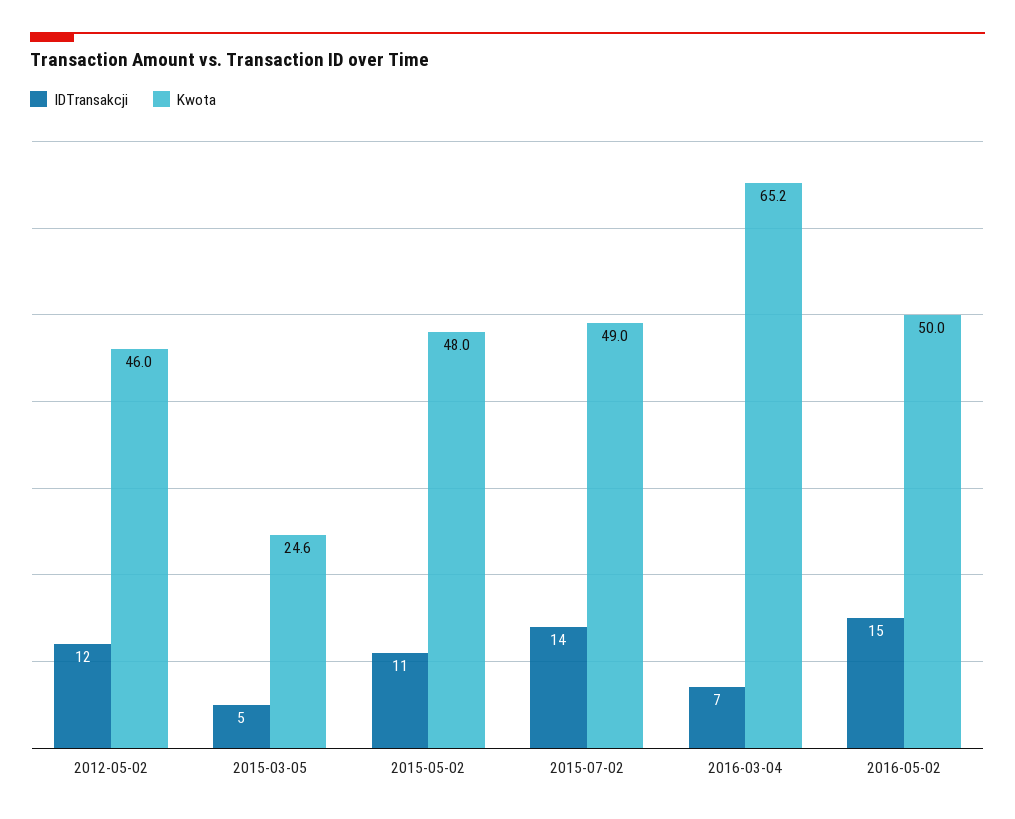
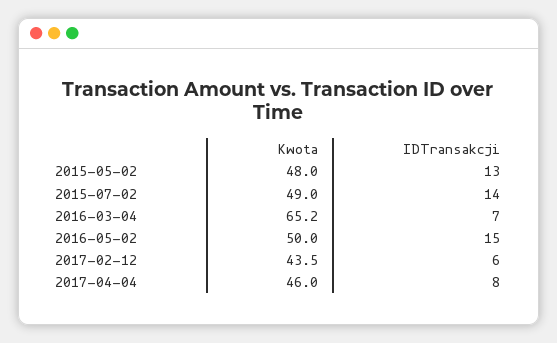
IDTransakcji, 2012-05-02: 12 -> none
Kwota, 2012-05-02: 46 -> none
IDTransakcji, 2015-03-05: 5 -> none
Kwota, 2015-03-05: 24.6 -> none
IDTransakcji, 2015-05-02: 11 -> 13
Kwota, 2017-02-12: none -> 43.5
IDTransakcji, 2017-02-12: none -> 6
Kwota, 2017-04-04: none -> 46
IDTransakcji, 2017-04-04: none -> 8

